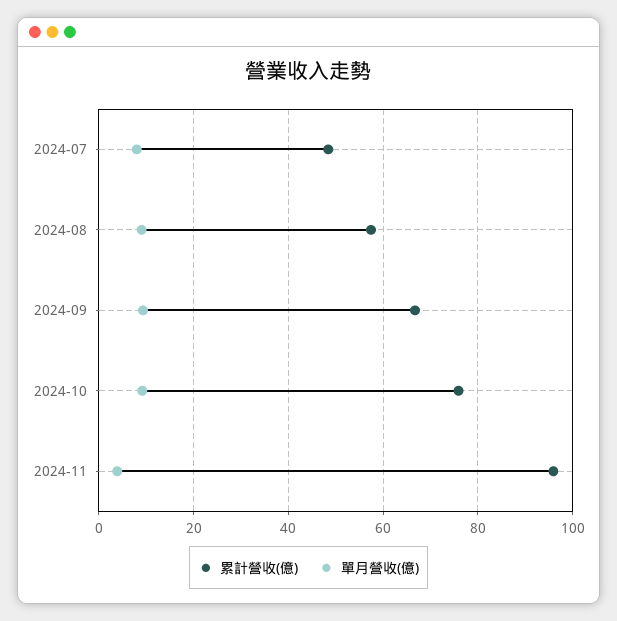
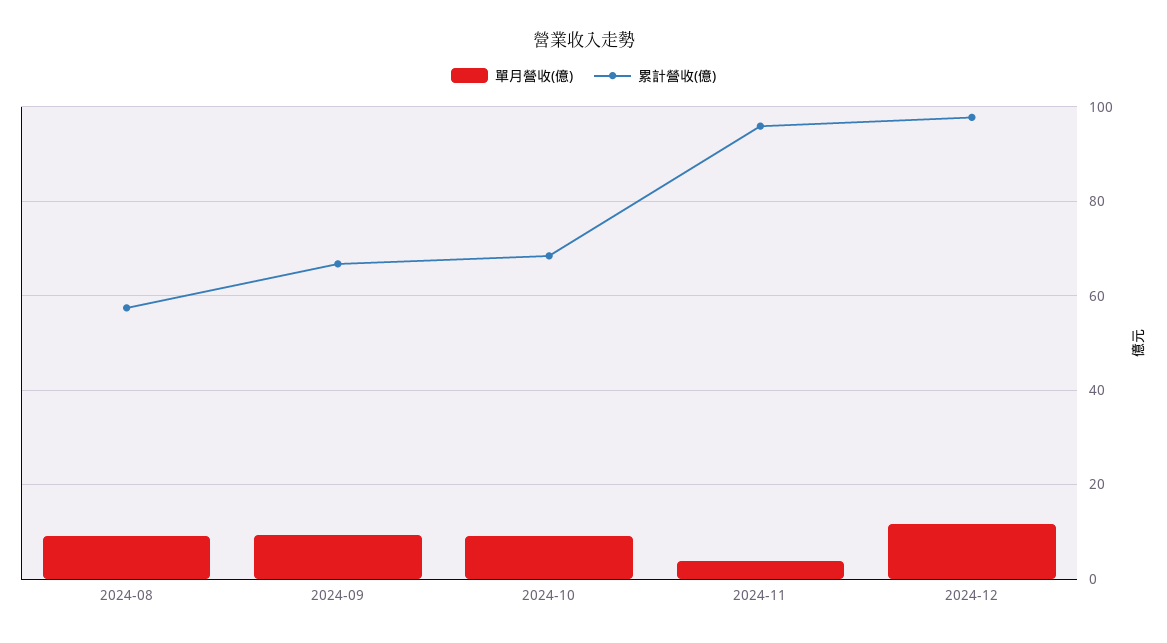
累計營收(億), 2024-07: 48 -> none
單月營收(億), 2024-07: 8 -> none
累計營收(億), 2024-10: 76 -> 68
單月營收(億), 2024-12: none -> 12
累計營收(億), 2024-12: none -> 98

